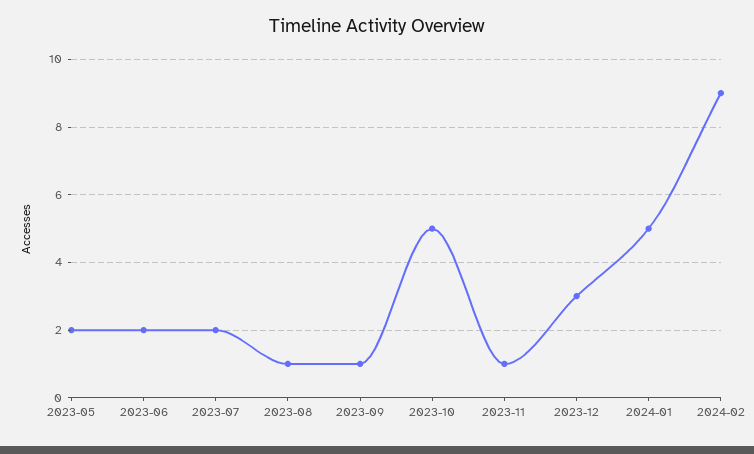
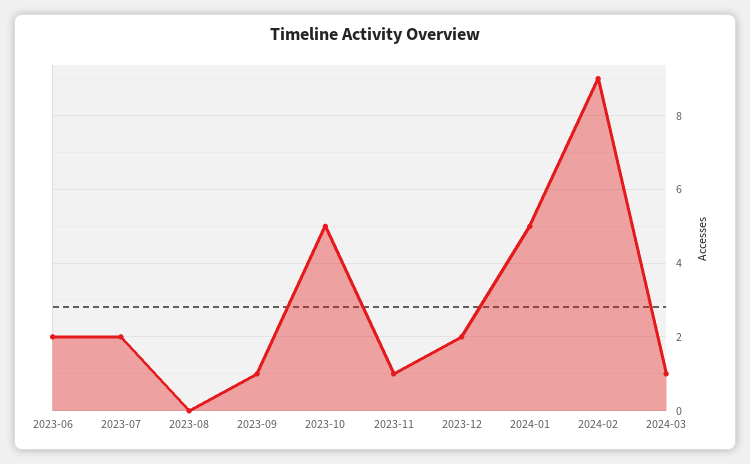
2023-05: 2 -> none
2023-08: 1 -> 0
2023-12: 3 -> 2
2024-03: none -> 1

